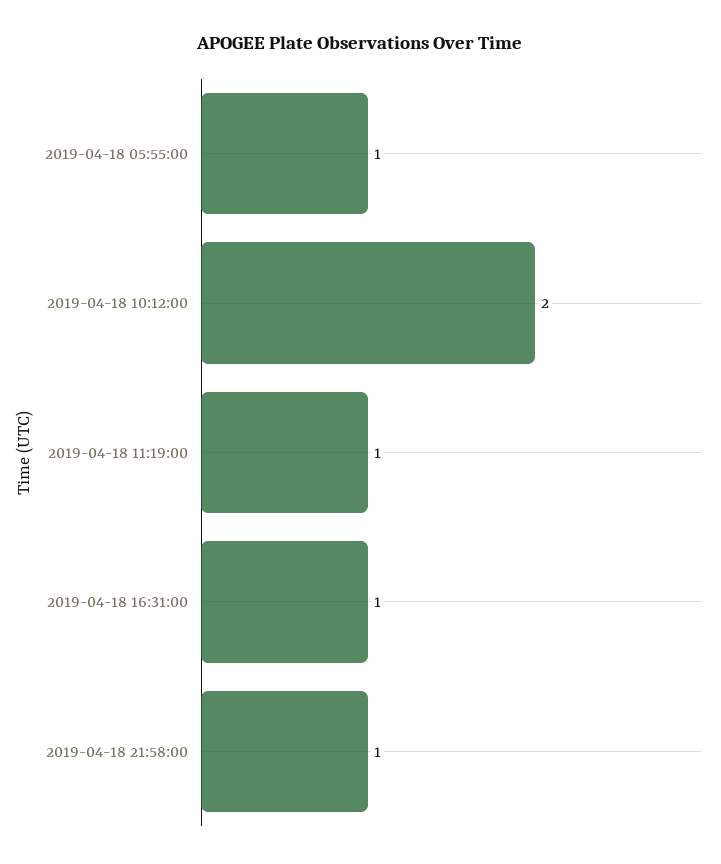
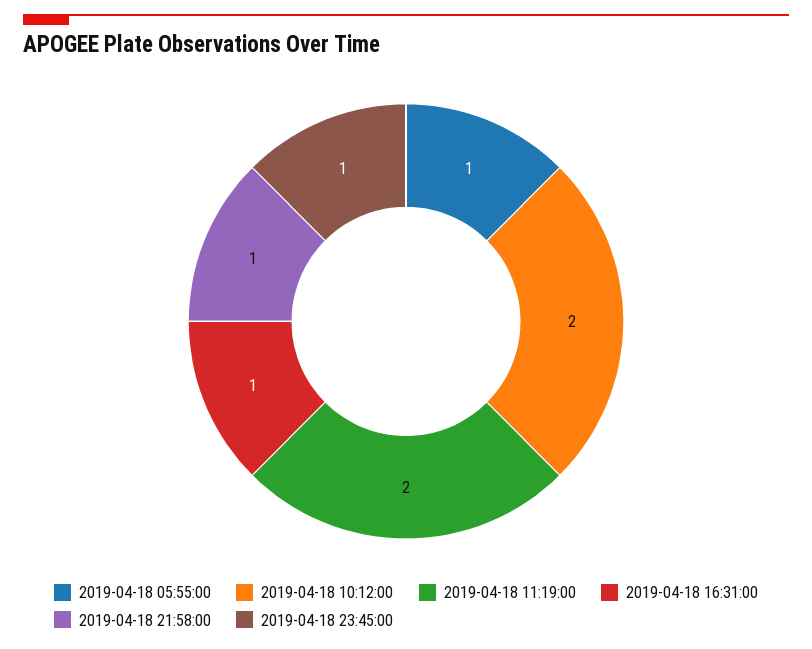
2019-04-18 11:19:00: 1 -> 2
2019-04-18 23:45:00: none -> 1

